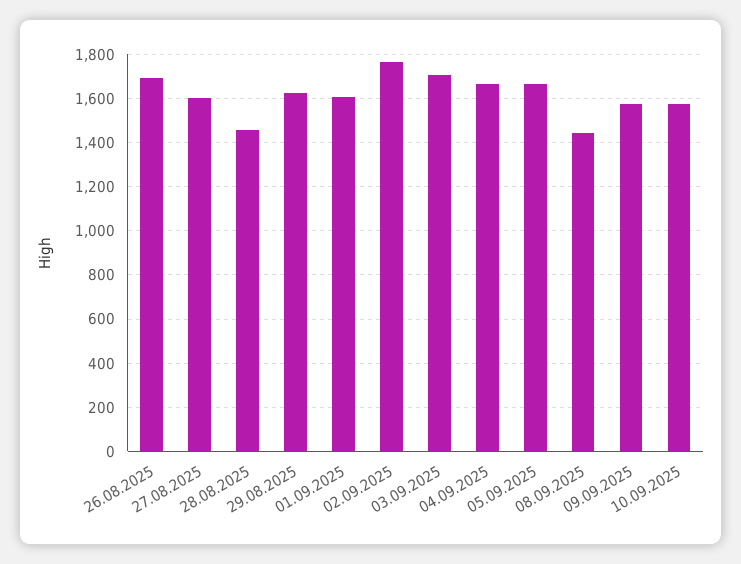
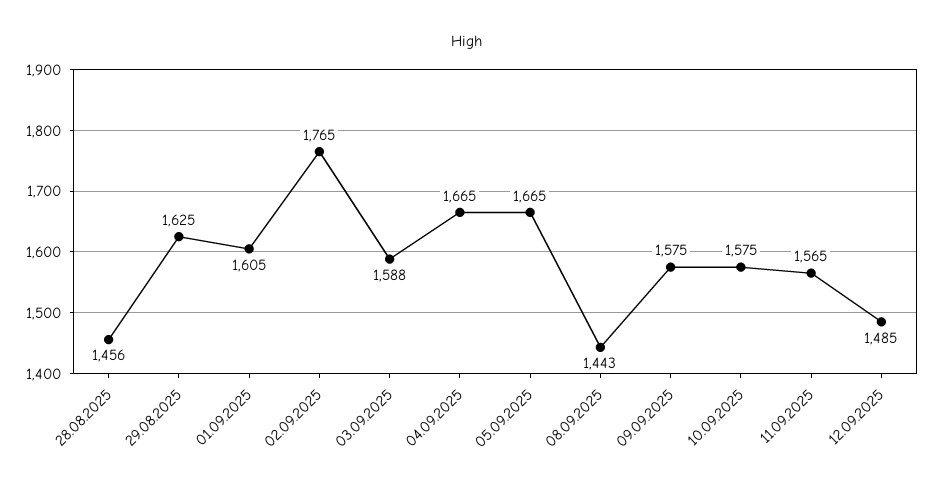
26.08.2025: 1700 -> none
27.08.2025: 1600 -> none
03.09.2025: 1700 -> 1588
11.09.2025: none -> 1565
12.09.2025: none -> 1485

